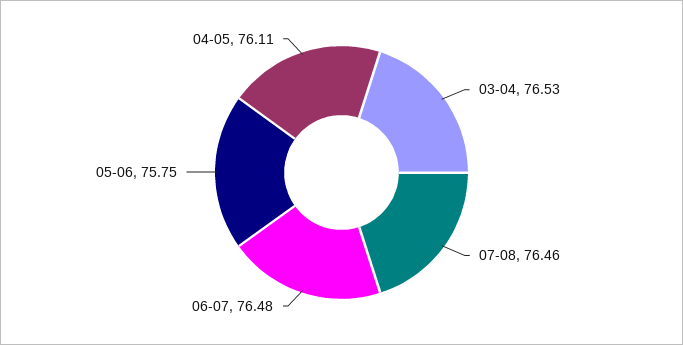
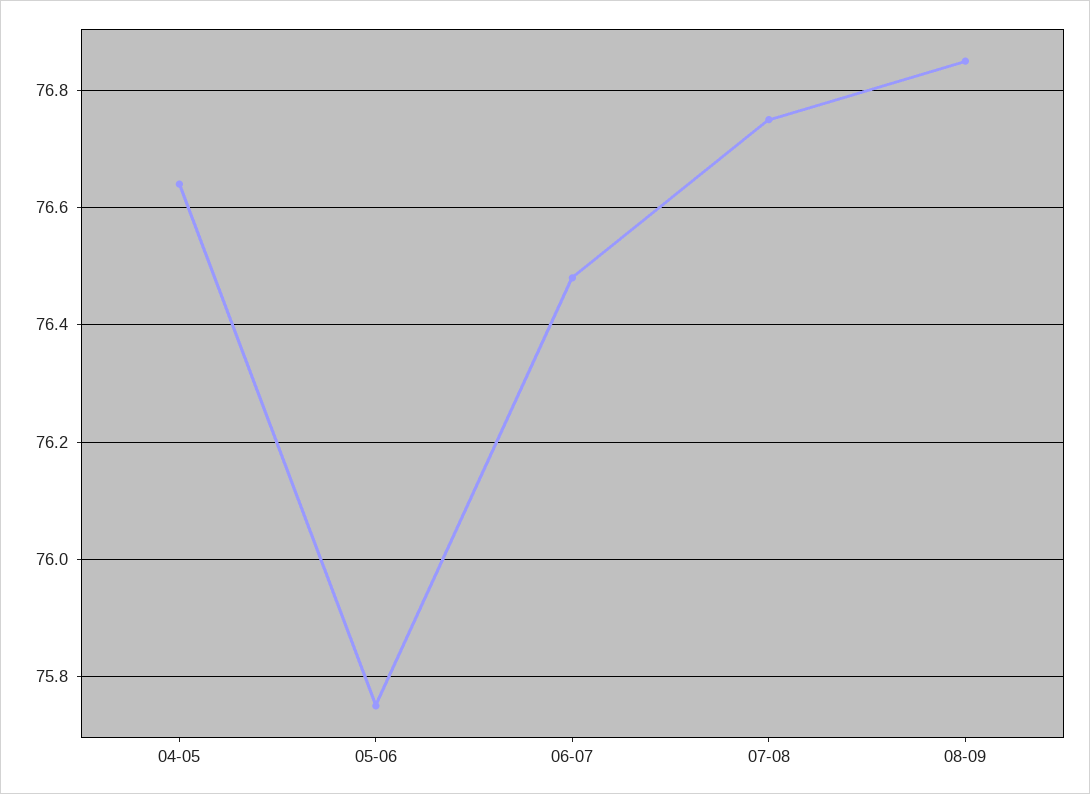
03-04: 76.53 -> none
07-08: 76.46 -> 76.75
04-05: 76.11 -> 76.65
08-09: none -> 76.85

